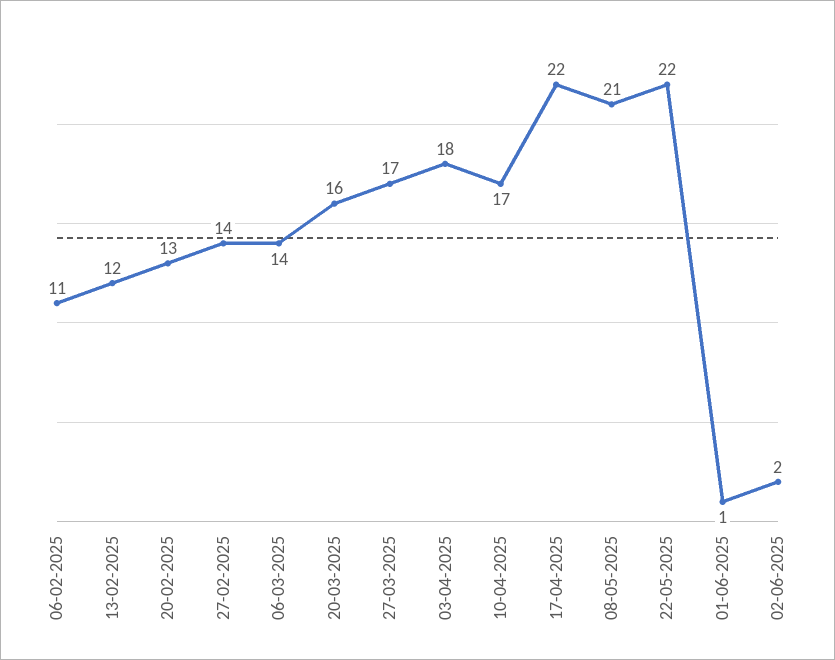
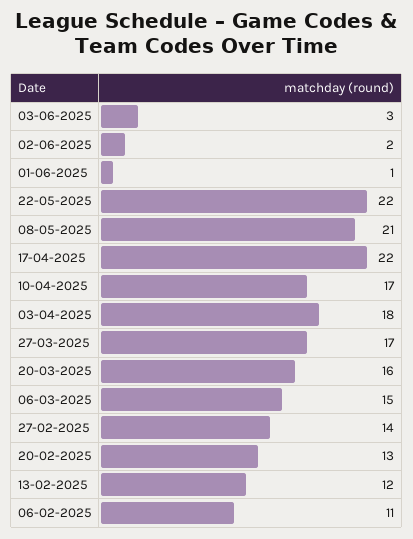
06-03-2025: 14 -> 15
03-06-2025: none -> 3

